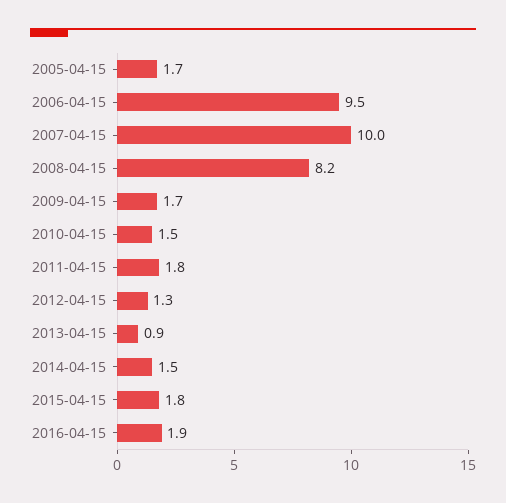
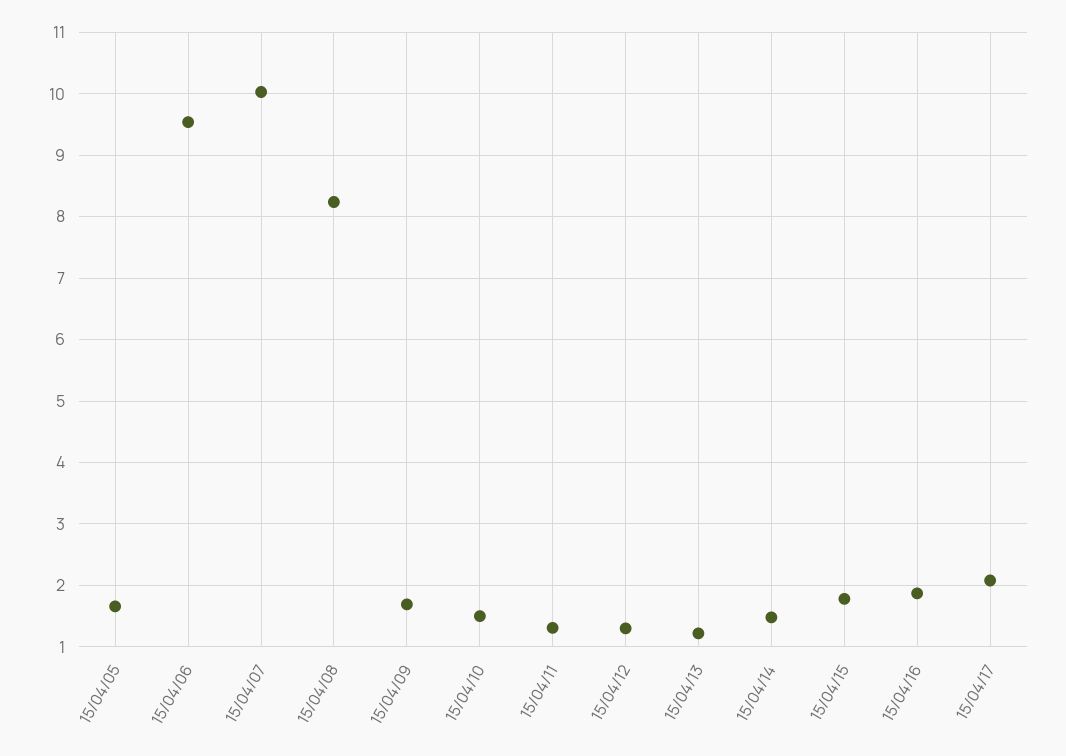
2011-04-15: 1.8 -> 1.3
2013-04-15: 0.9 -> 1.2
15/04/17: none -> 2.1

